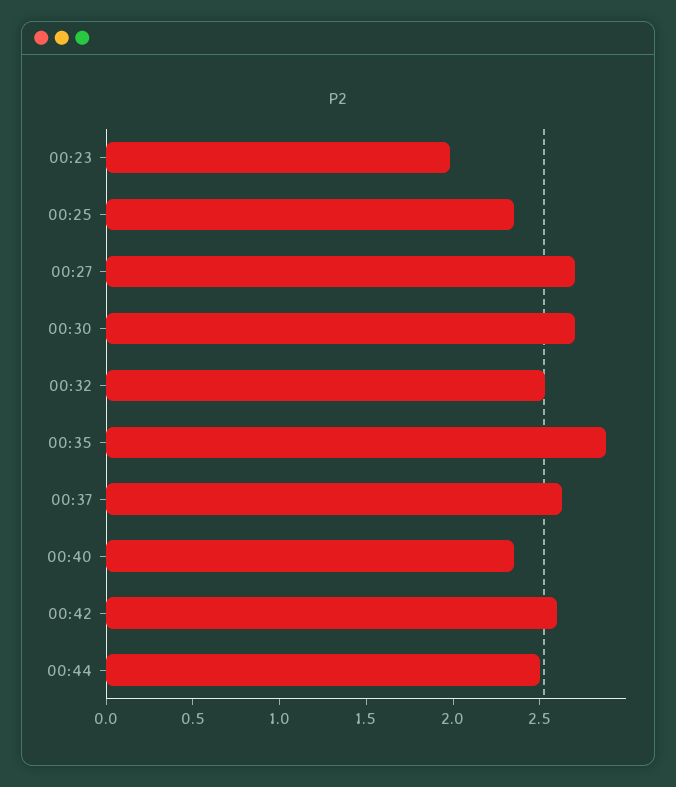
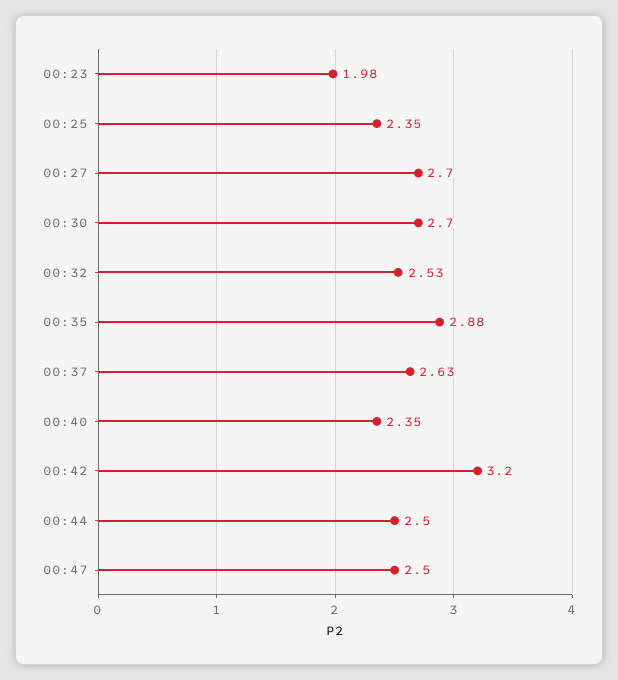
00:42: 2.6 -> 3.2
00:47: none -> 2.5

